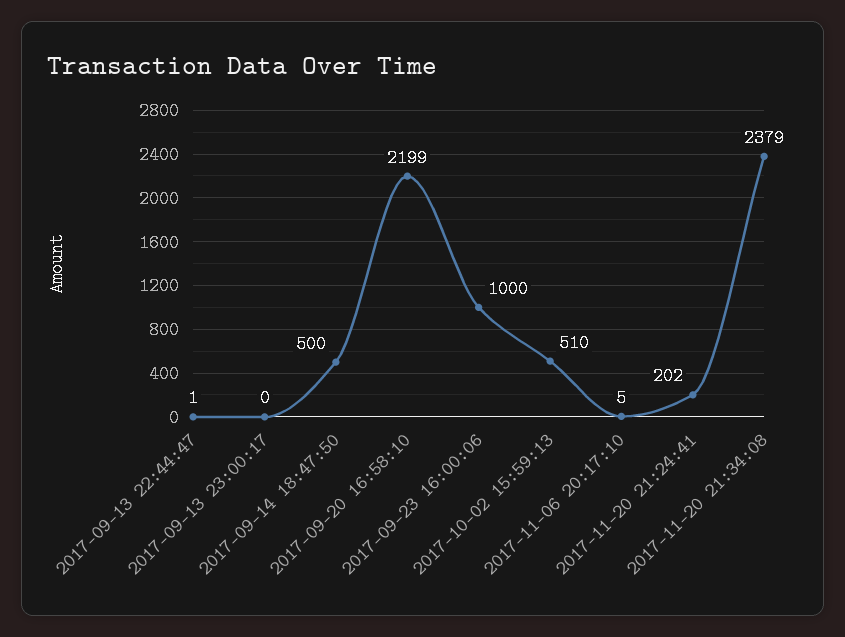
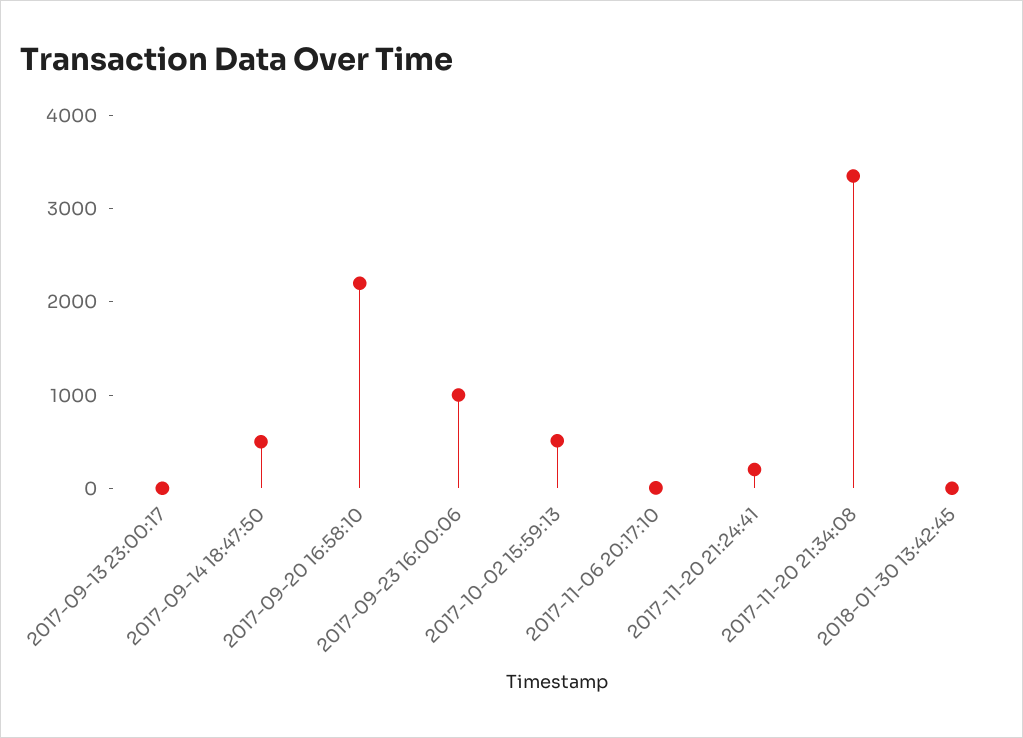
2017-09-13 22:44:47: 1 -> none
2017-11-20 21:34:08: 2379 -> 3400
2018-01-30 13:42:45: none -> 0

